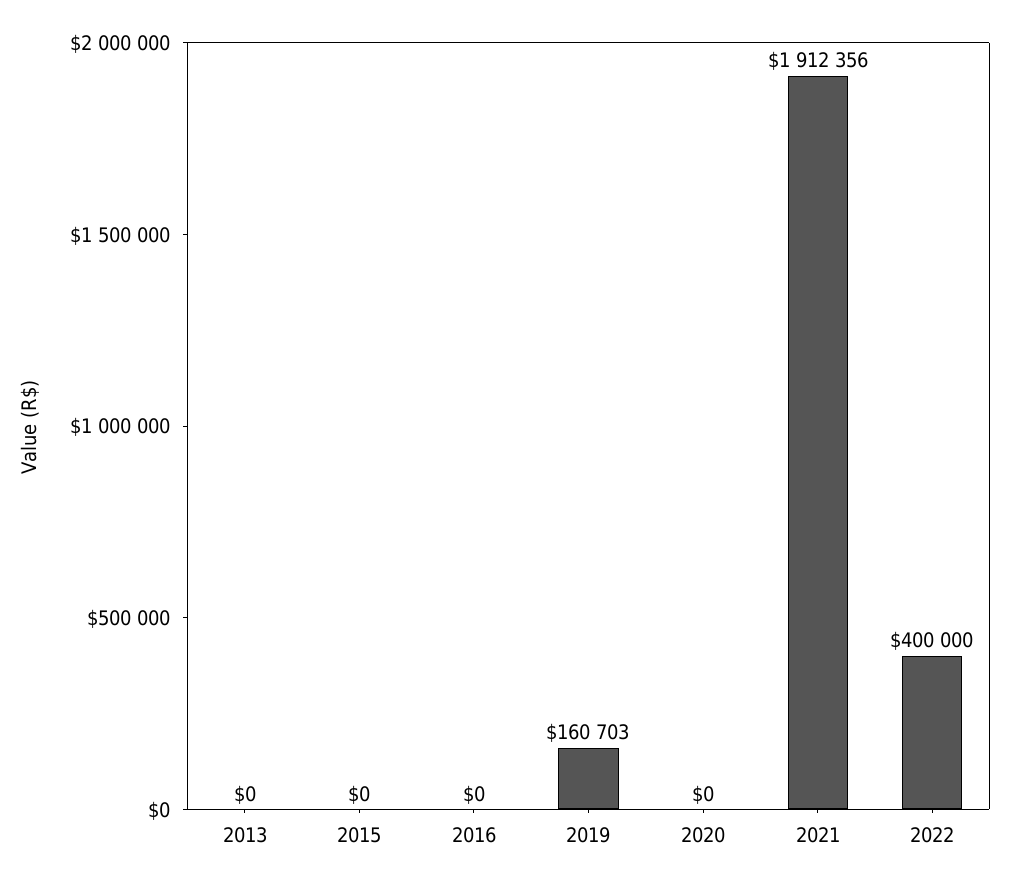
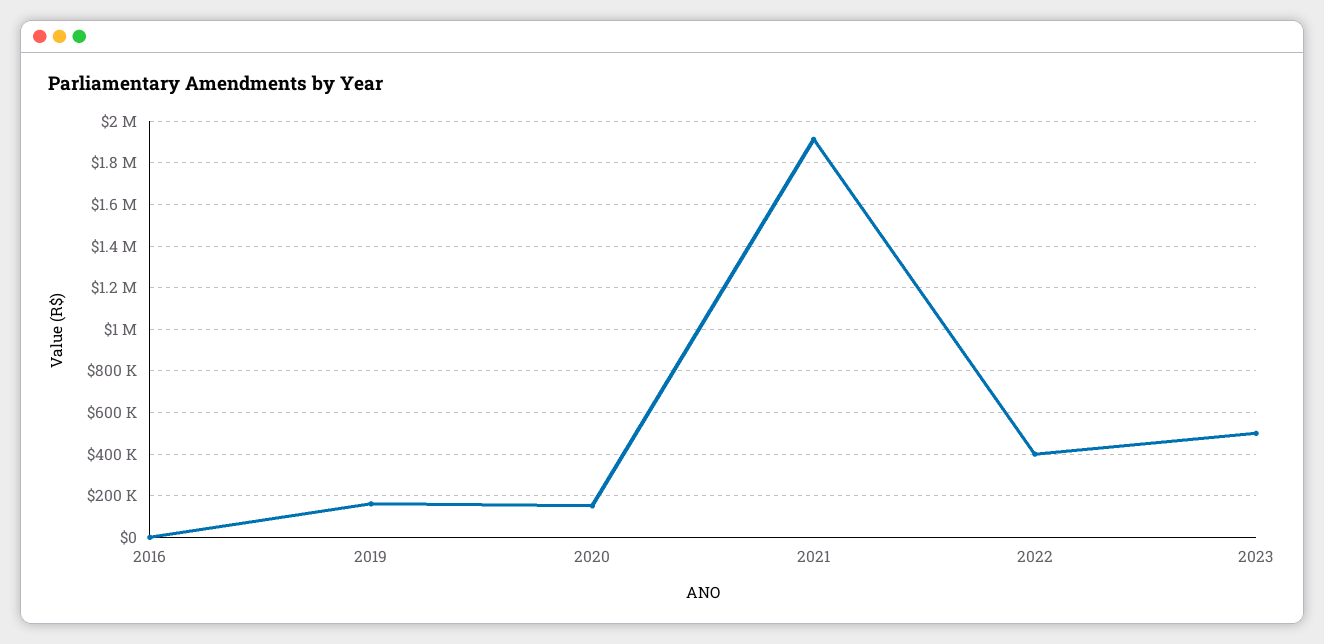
2013: 0 -> none
2015: 0 -> none
2020: 0 -> 150000
2023: none -> 500000

